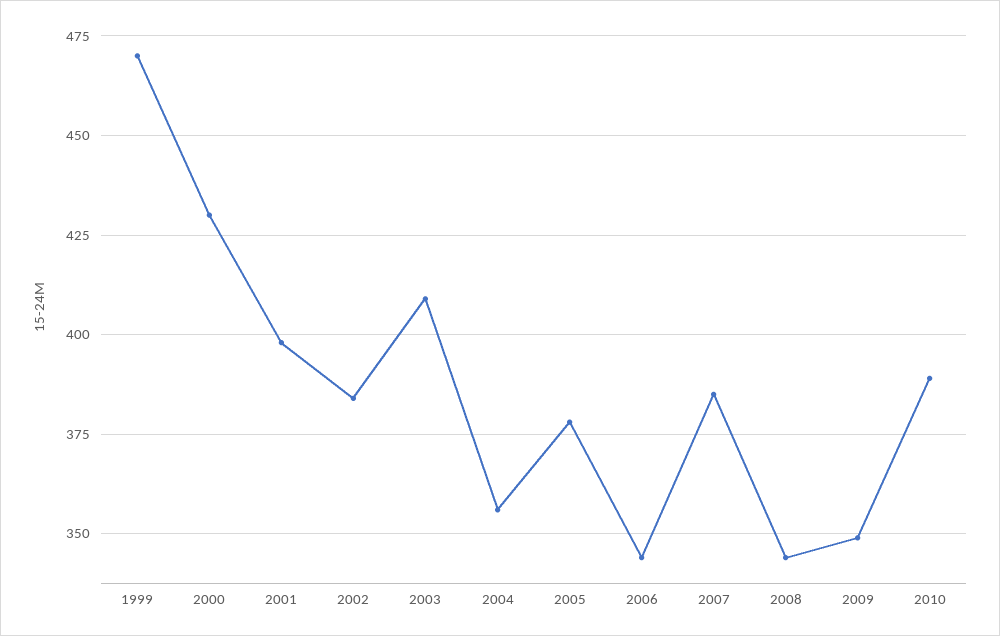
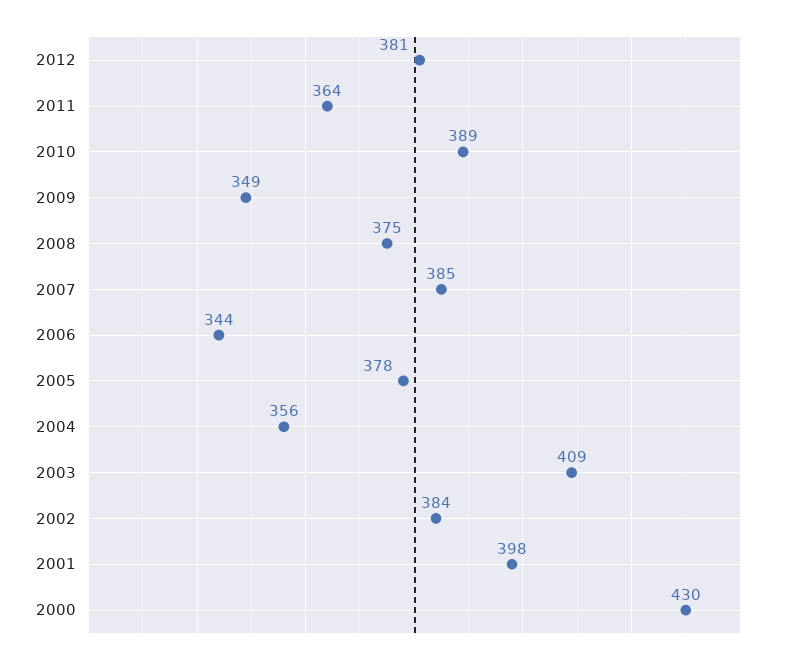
1999: 470 -> none
2008: 345 -> 375
2012: none -> 381
2011: none -> 364

